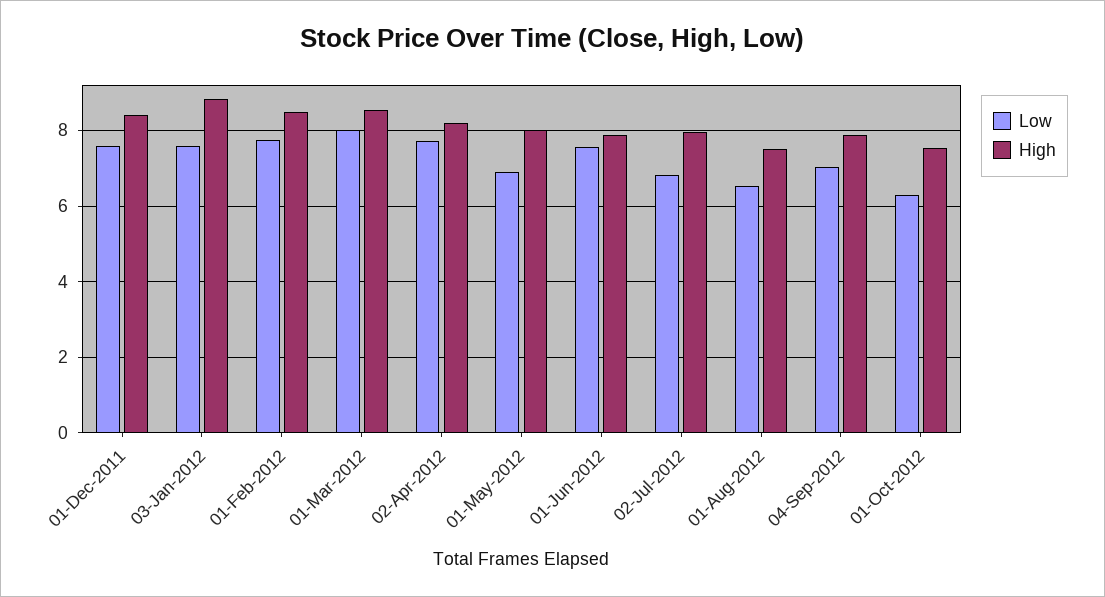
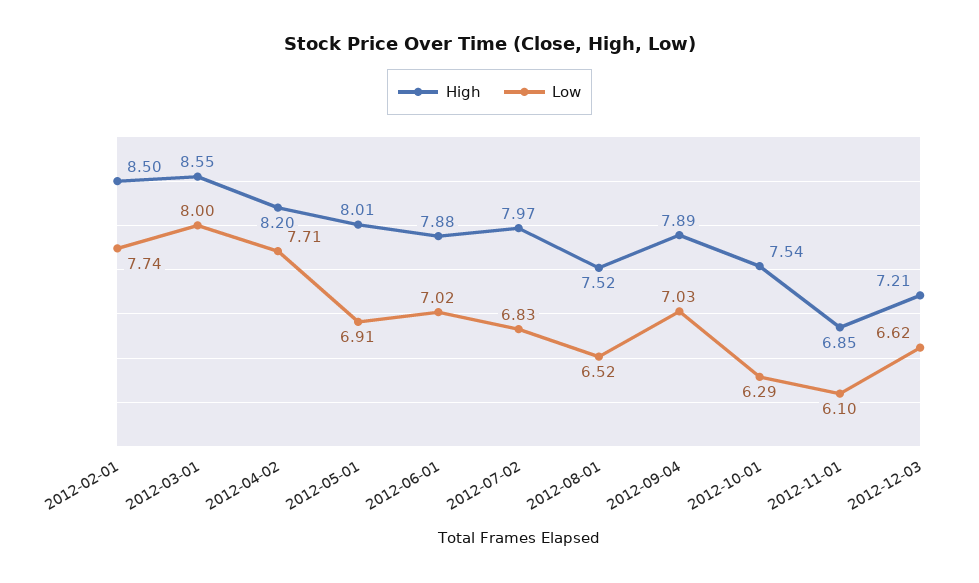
Low, 01-Dec-2011: 7.6 -> none
High, 01-Dec-2011: 8.4 -> none
Low, 03-Jan-2012: 7.6 -> none
High, 03-Jan-2012: 8.8 -> none
Low, 01-Jun-2012: 7.6 -> 7.02
High, 2012-11-01: none -> 6.85
Low, 2012-11-01: none -> 6.1
High, 2012-12-03: none -> 7.21
Low, 2012-12-03: none -> 6.62

